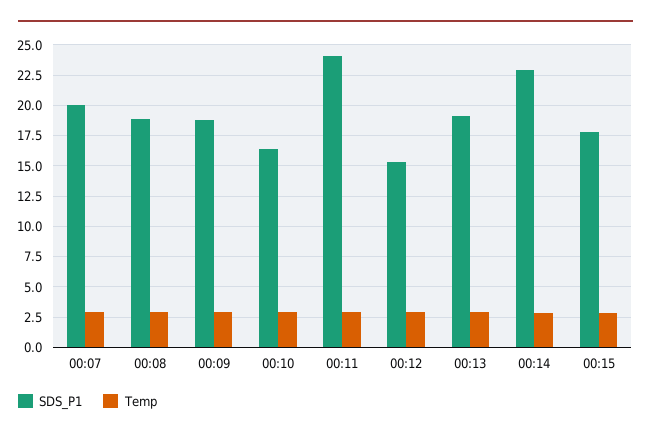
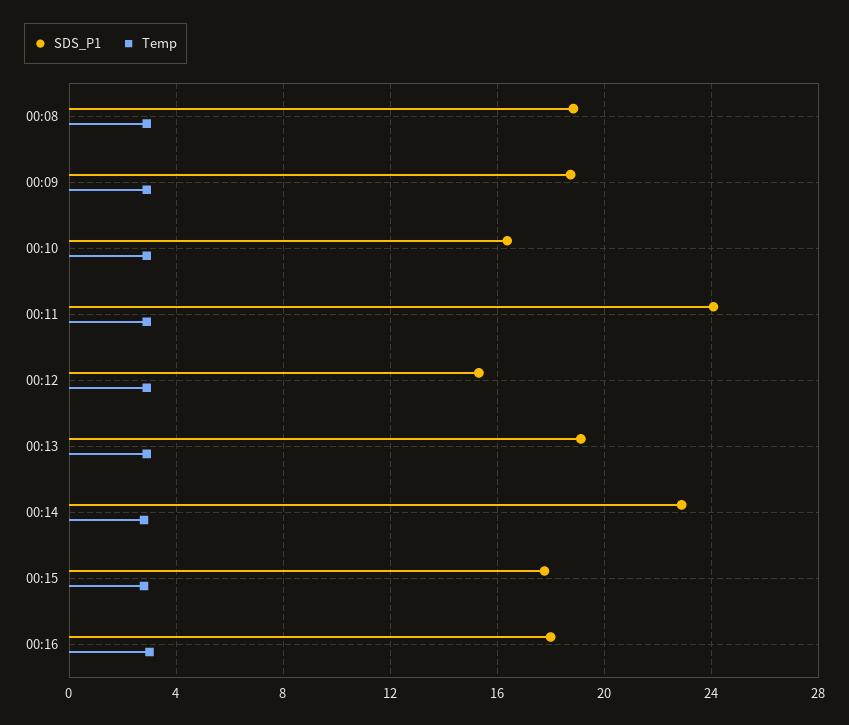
SDS_P1, 00:07: 20 -> none
Temp, 00:07: 3 -> none
SDS_P1, 00:16: none -> 18
Temp, 00:16: none -> 3

